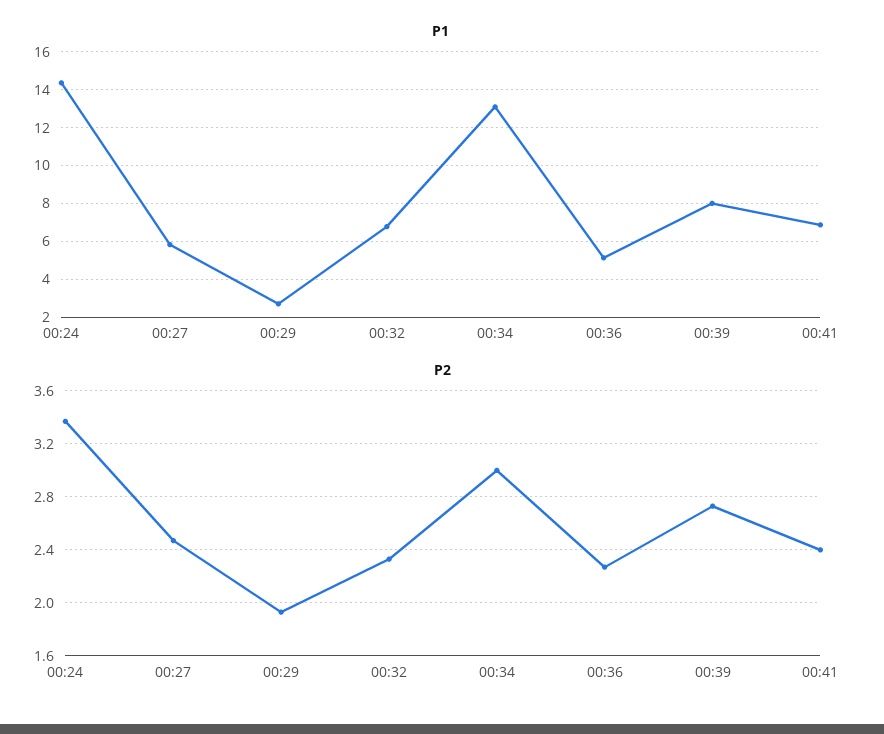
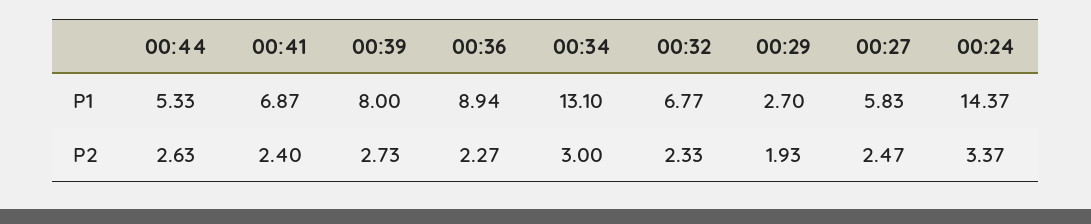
P1, 00:36: 5 -> 8.94
P1, 00:44: none -> 5.33
P2, 00:44: none -> 2.63

